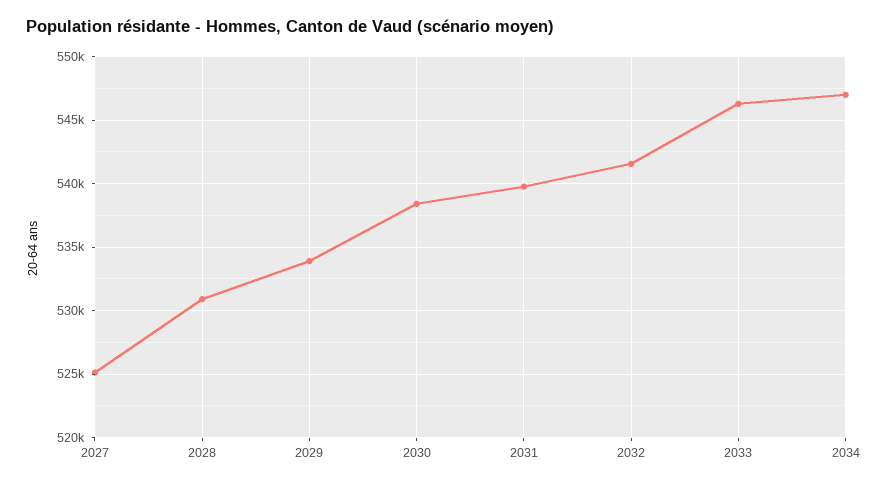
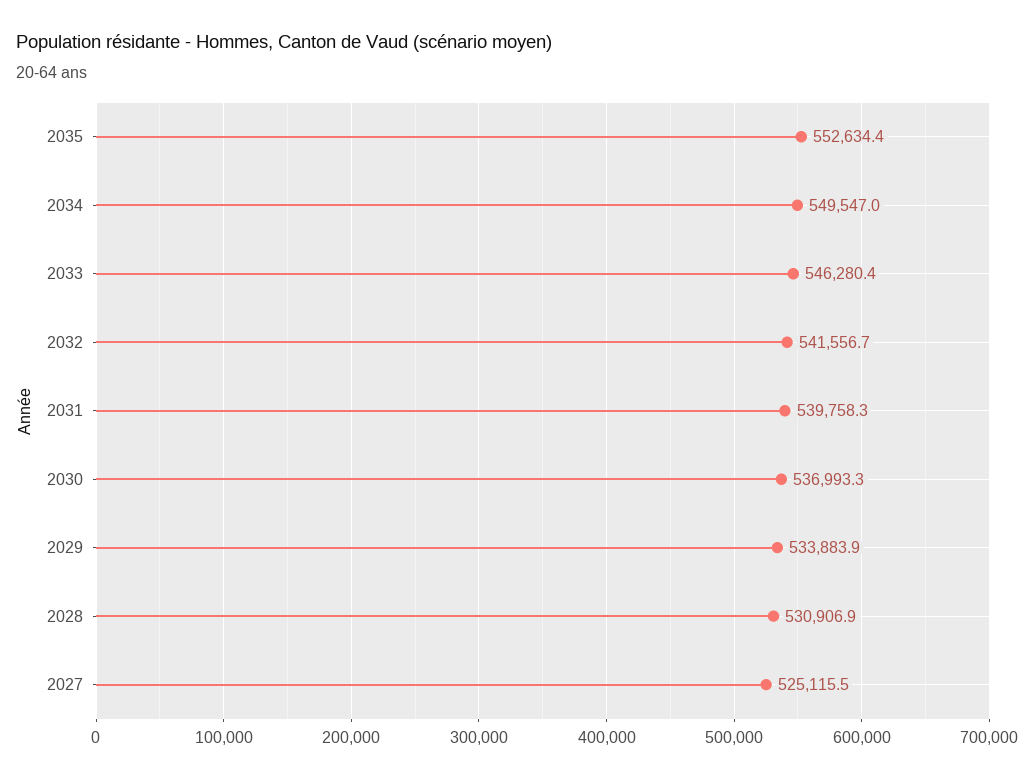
2030: 538500 -> 536993.3
2034: 547000 -> 549547
2035: none -> 552634.4

